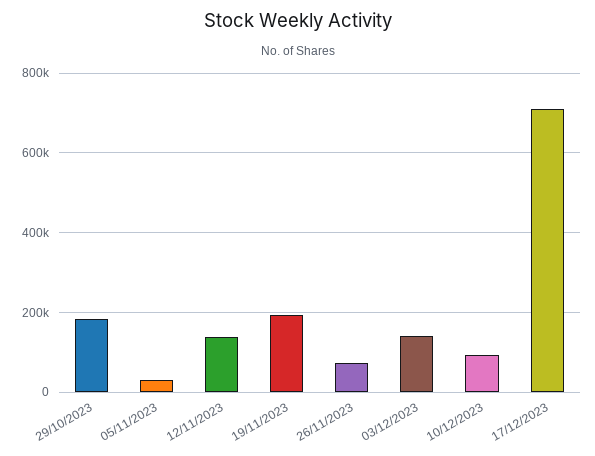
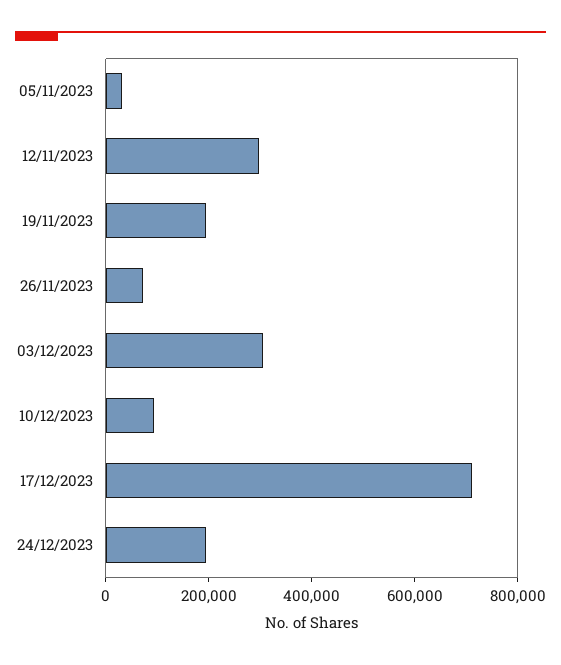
29/10/2023: 180000 -> none
12/11/2023: 140000 -> 300000
03/12/2023: 140000 -> 300000
24/12/2023: none -> 200000

